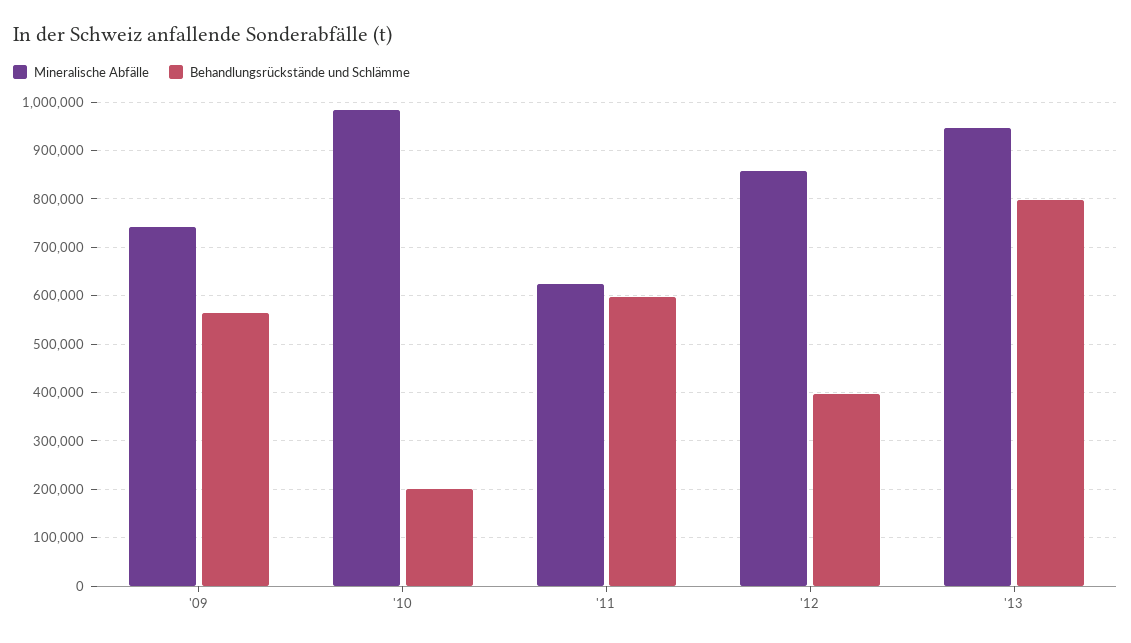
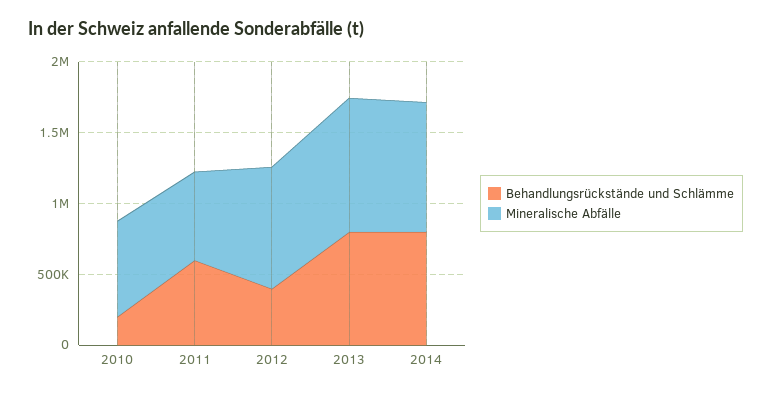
Mineralische Abfälle, '09: 740000 -> none
Behandlungsrückstände und Schlämme, '09: 560000 -> none
Mineralische Abfälle, '10: 980000 -> 700000
Behandlungsrückstände und Schlämme, 2014: none -> 800000
Mineralische Abfälle, 2014: none -> 900000

